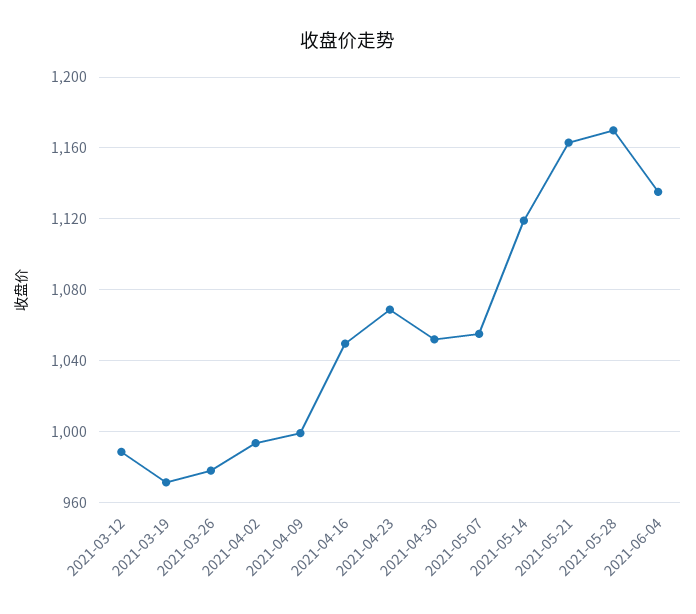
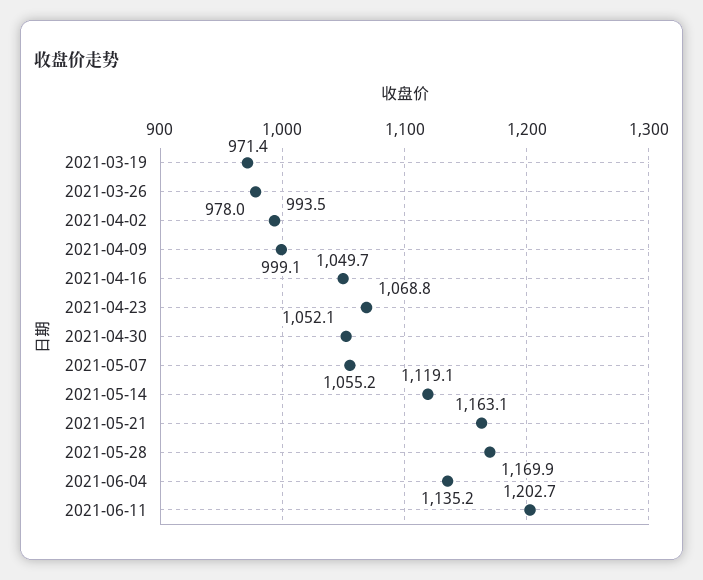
2021-03-12: 990 -> none
2021-06-11: none -> 1202.7

